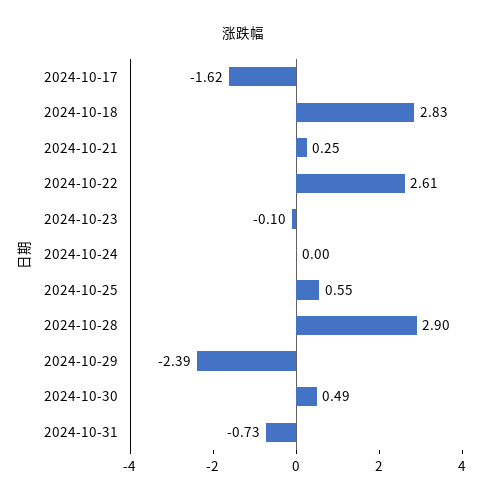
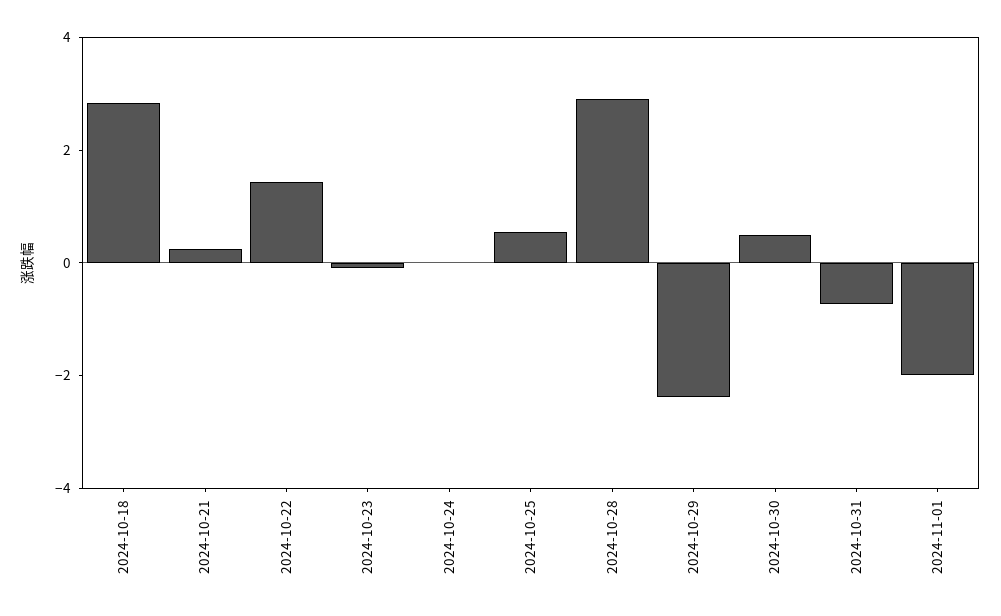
2024-10-17: -1.62 -> none
2024-10-22: 2.61 -> 1.5
2024-11-01: none -> -2

